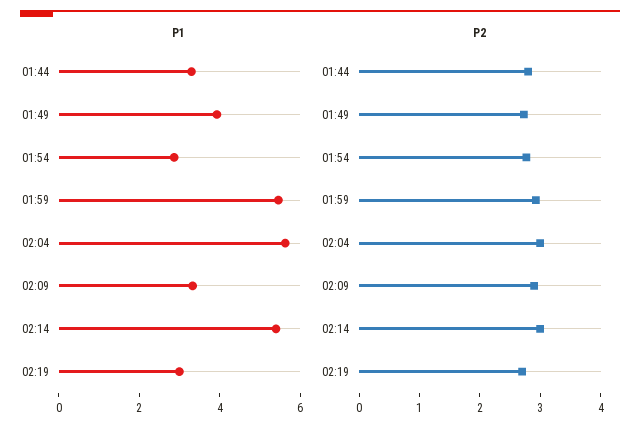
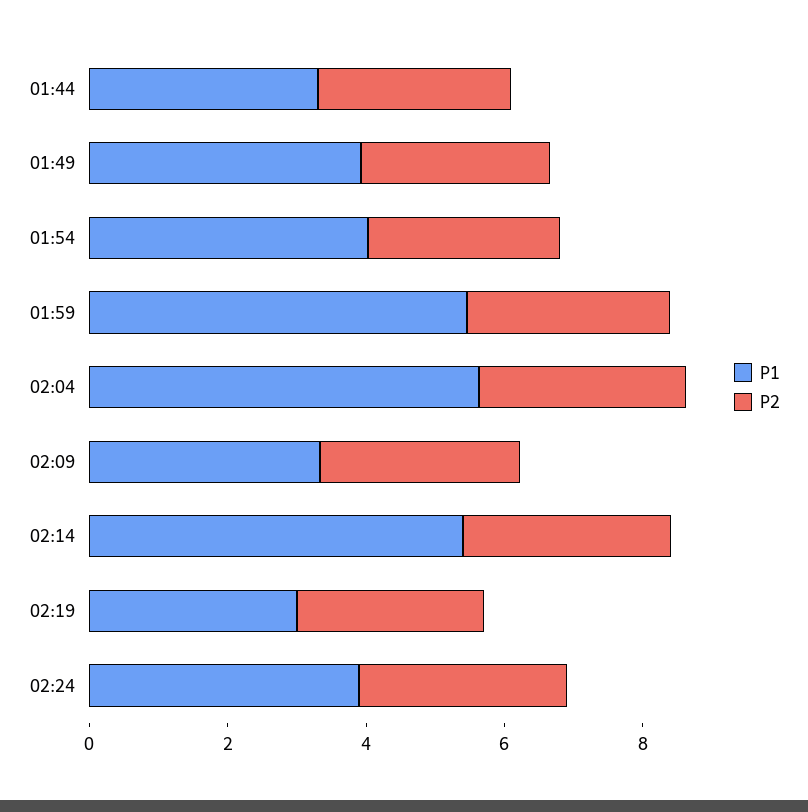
P1, 01:54: 3 -> 4
P1, 02:24: none -> 4
P2, 02:24: none -> 3

